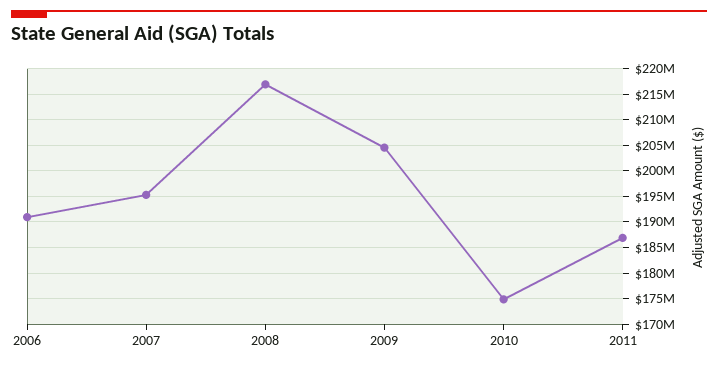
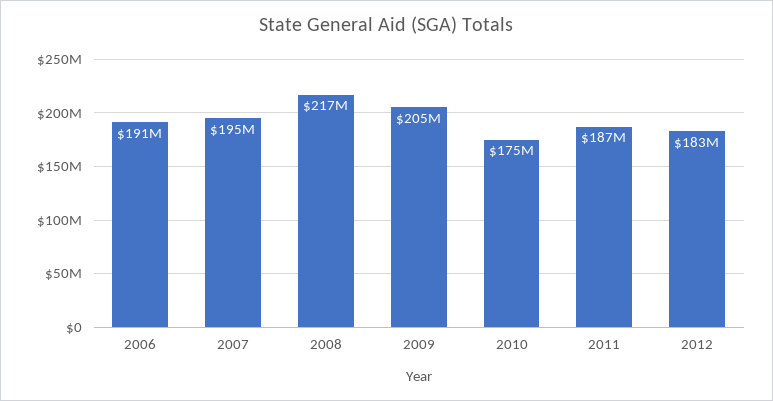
2012: none -> 183000000

